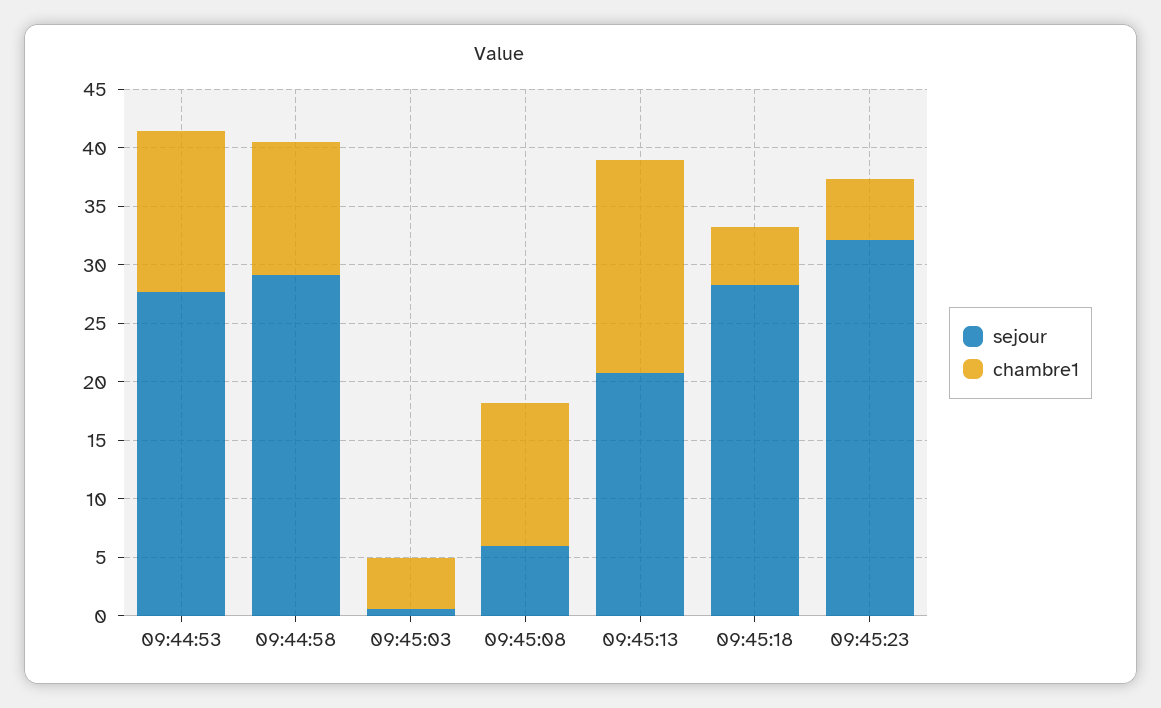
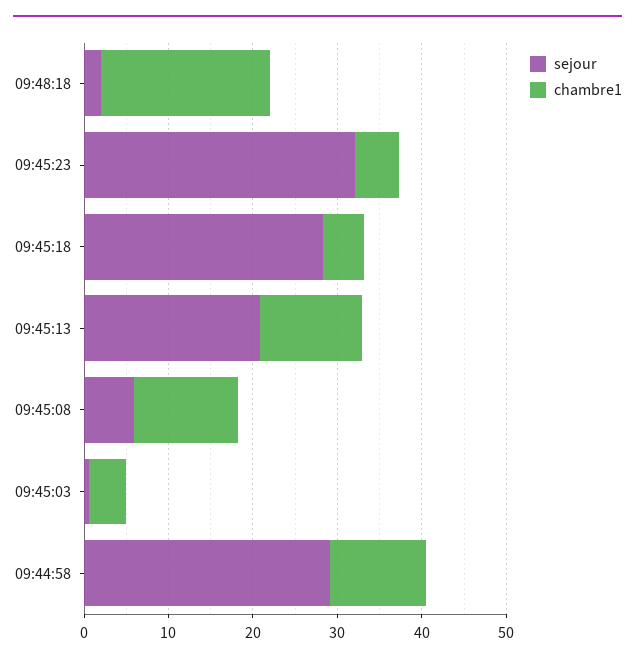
sejour, 09:44:53: 28 -> none
chambre1, 09:44:53: 14 -> none
chambre1, 09:45:13: 18 -> 12
sejour, 09:48:18: none -> 2
chambre1, 09:48:18: none -> 20

